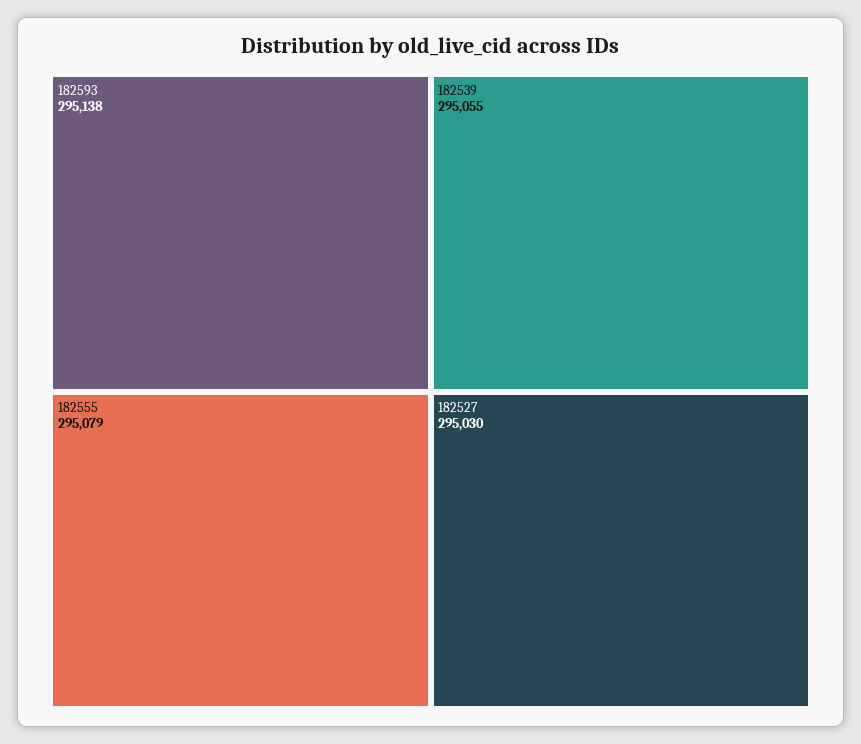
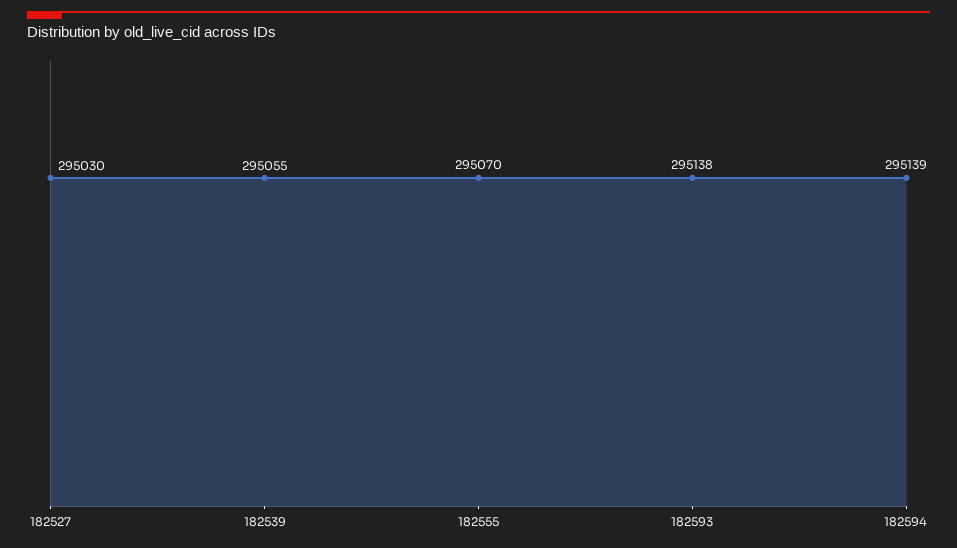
182555: 295079 -> 295070
182594: none -> 295139

